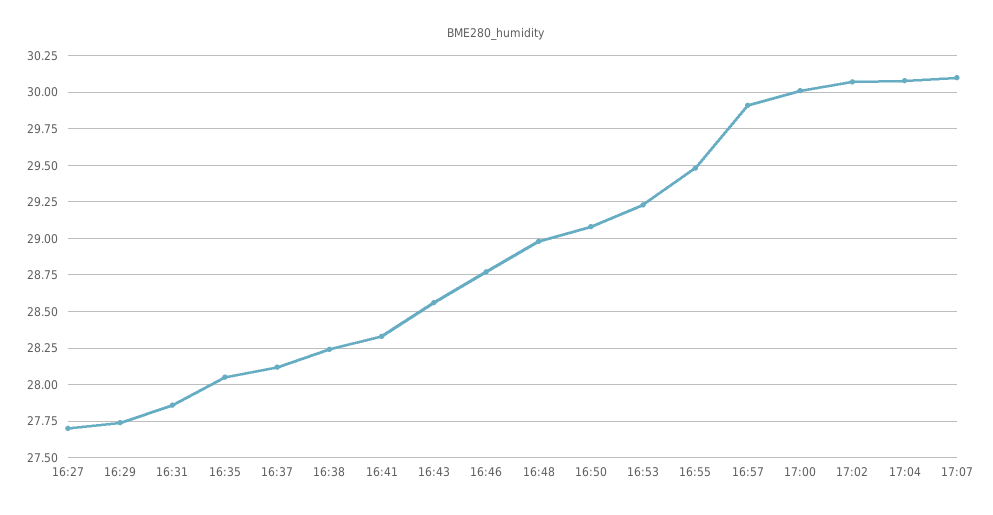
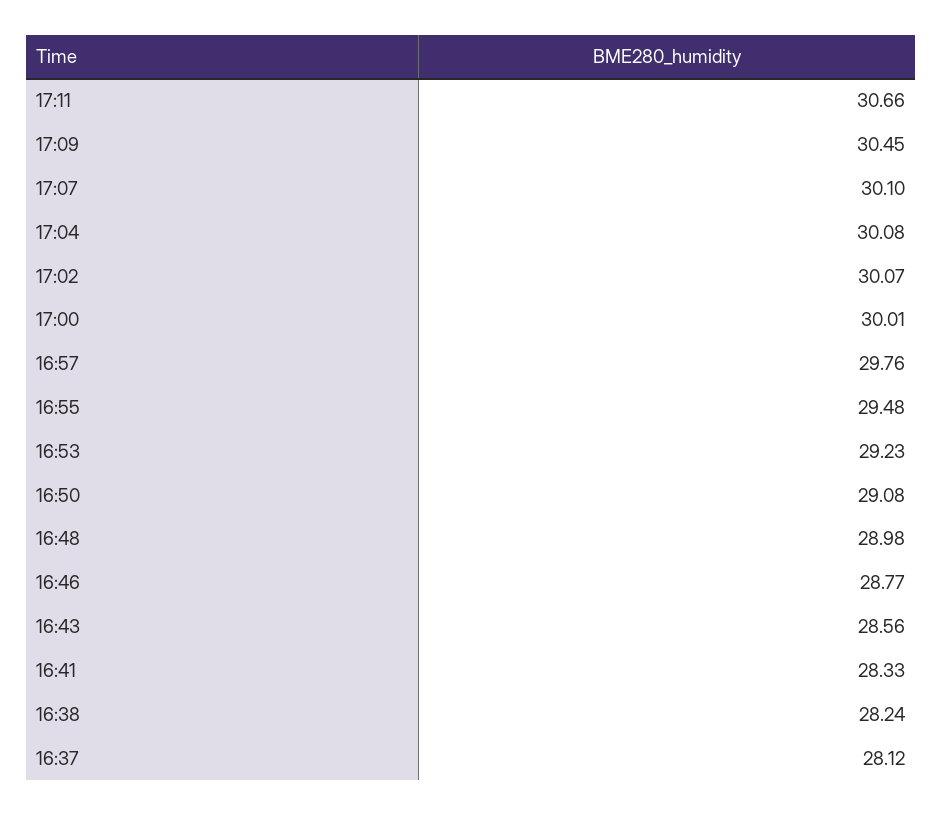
16:27: 27.7 -> none
16:29: 27.75 -> none
16:31: 27.85 -> none
16:35: 28.05 -> none
16:57: 29.9 -> 29.76
17:11: none -> 30.66
17:09: none -> 30.45

